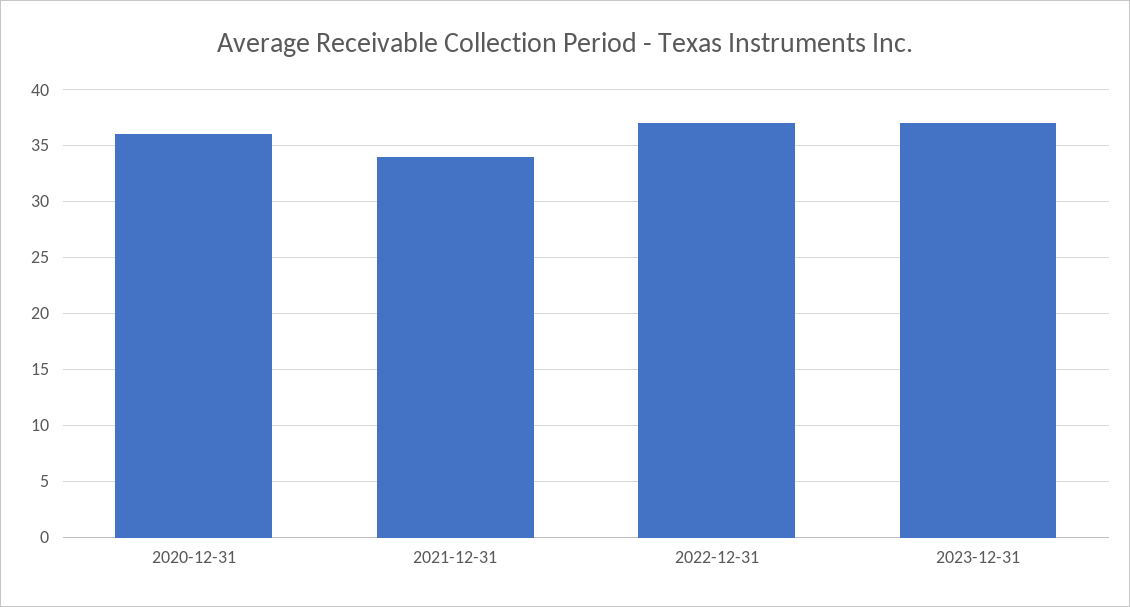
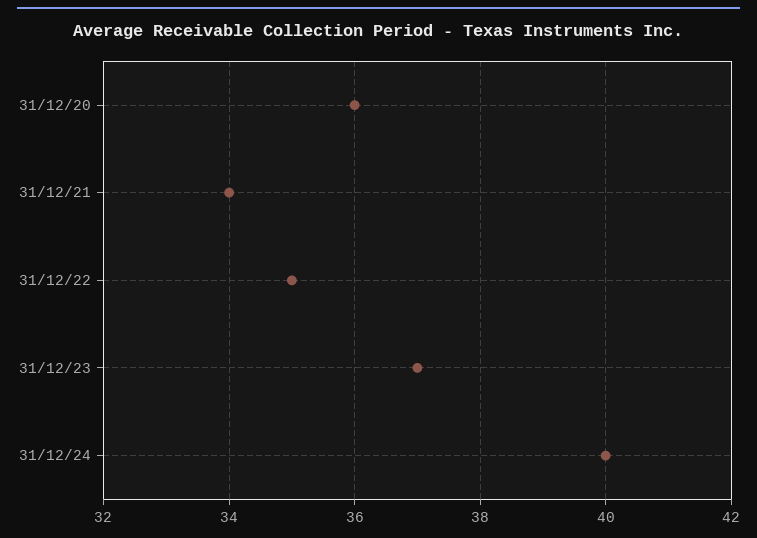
2022-12-31: 37 -> 35
31/12/24: none -> 40

